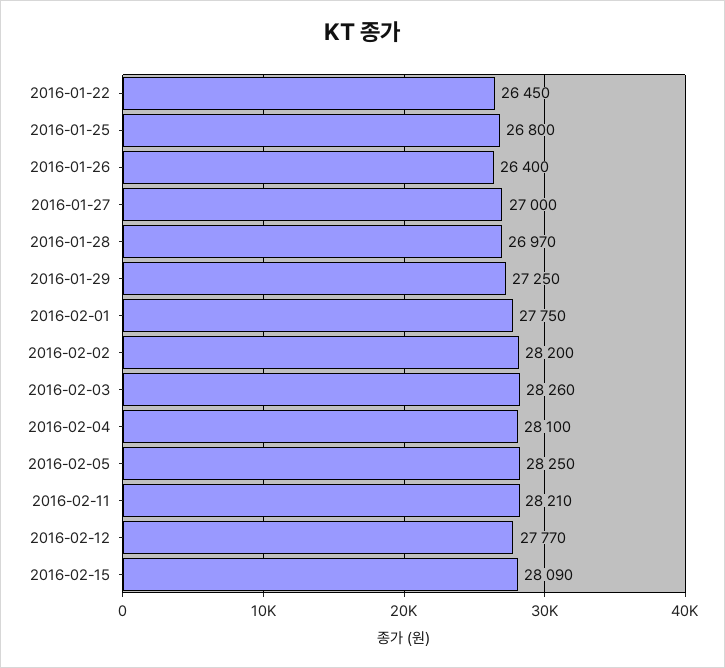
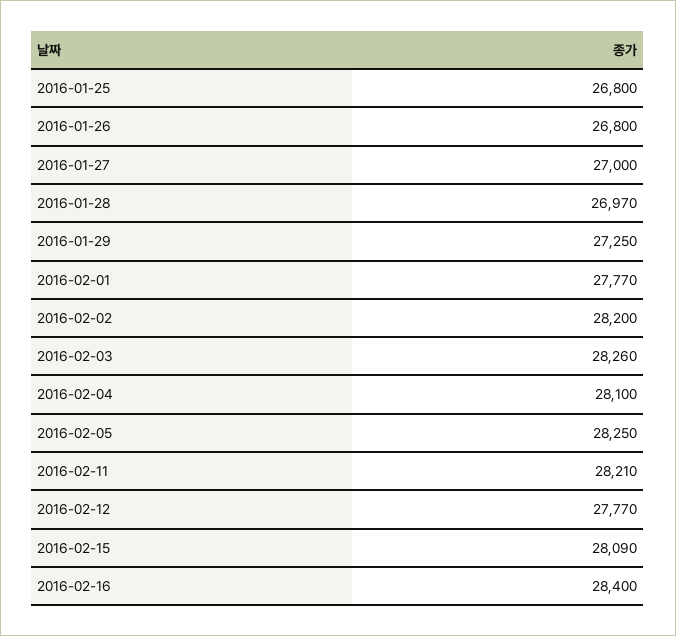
2016-01-22: 26450 -> none
2016-01-26: 26400 -> 26800
2016-02-01: 27750 -> 27770
2016-02-16: none -> 28400

